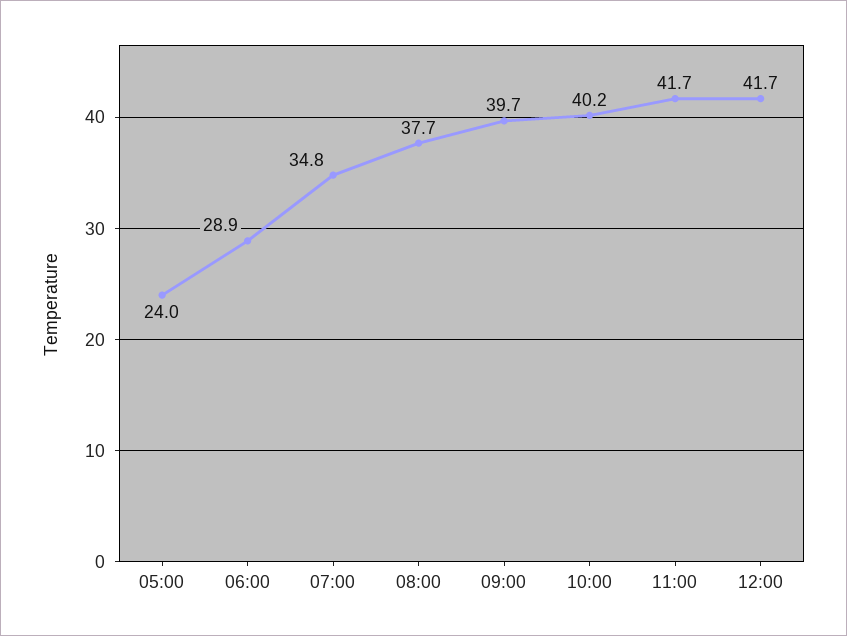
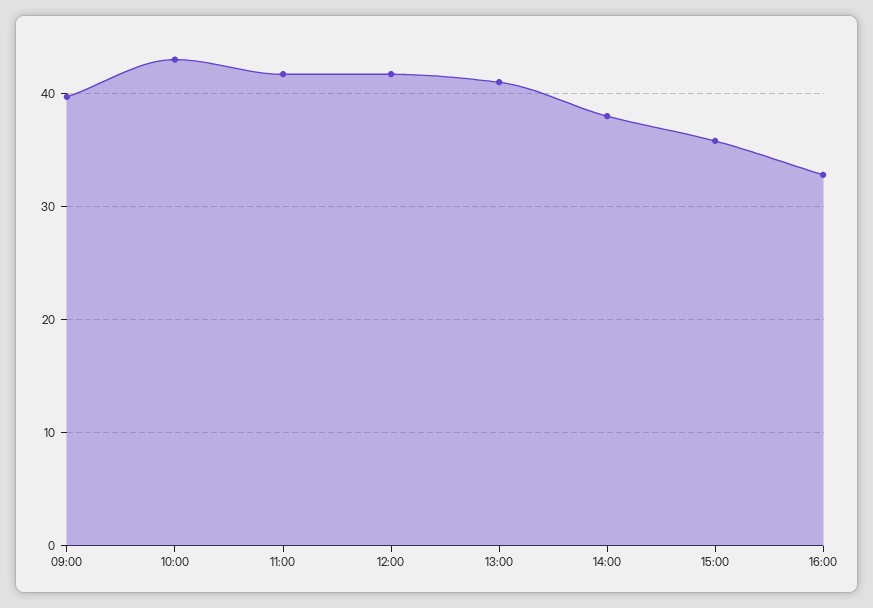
05:00: 24 -> none
06:00: 28.9 -> none
07:00: 34.8 -> none
08:00: 37.7 -> none
10:00: 40.2 -> 43
13:00: none -> 41
14:00: none -> 38
15:00: none -> 36
16:00: none -> 33

